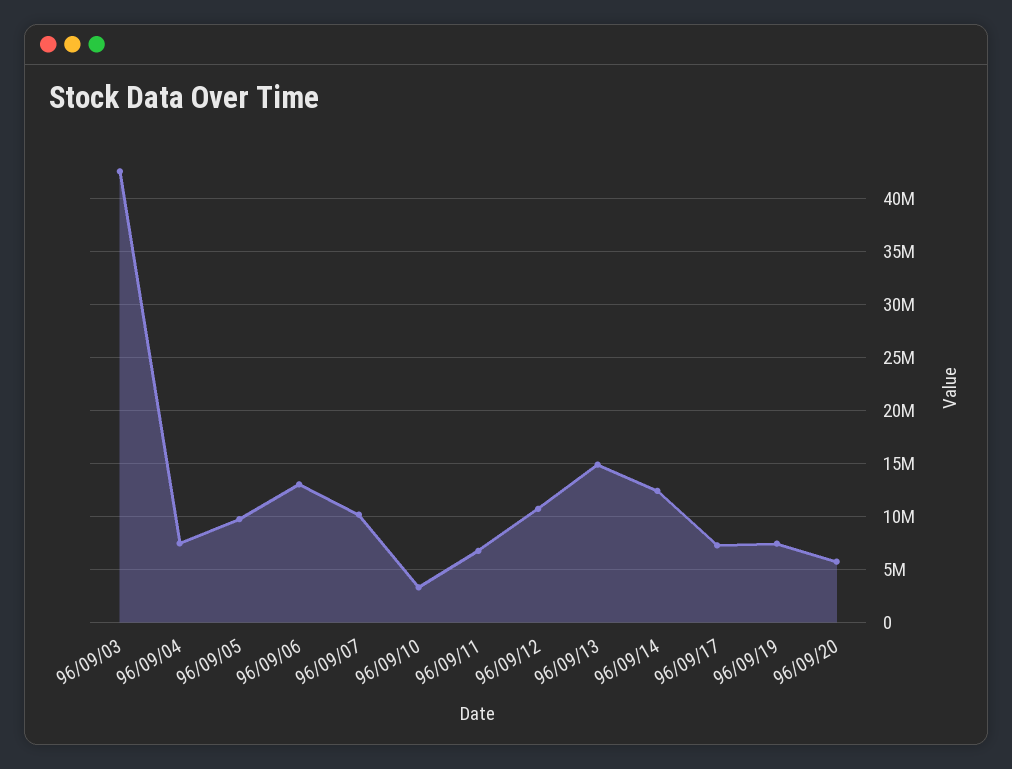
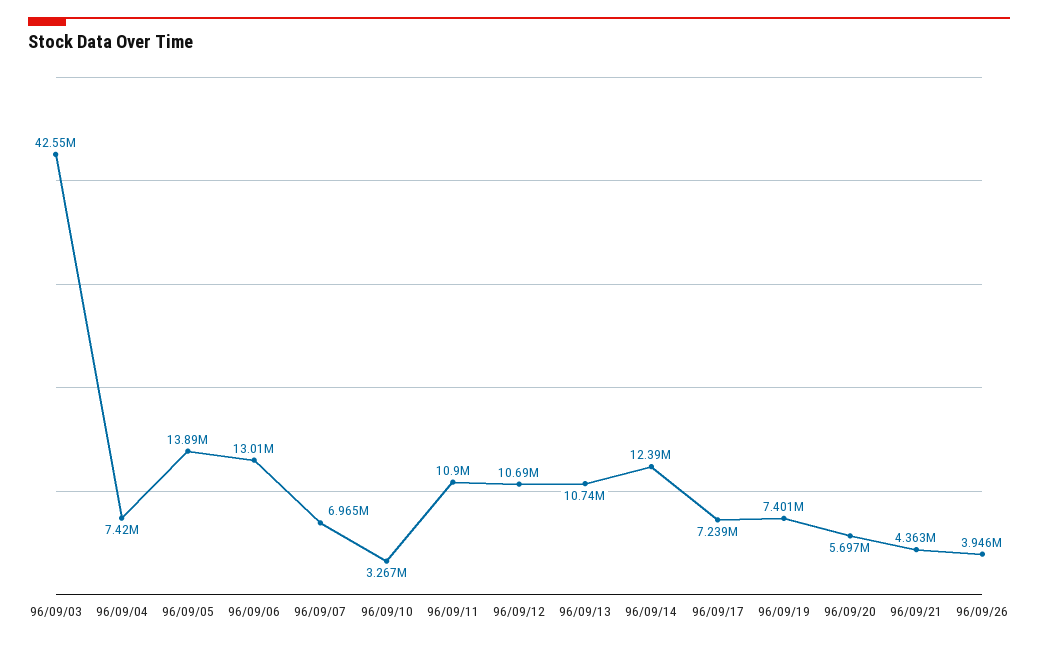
96/09/05: 10000000 -> 13890000
96/09/07: 10000000 -> 6965000
96/09/11: 7000000 -> 10900000
96/09/13: 15000000 -> 10740000
96/09/21: none -> 4363000
96/09/26: none -> 3946000

